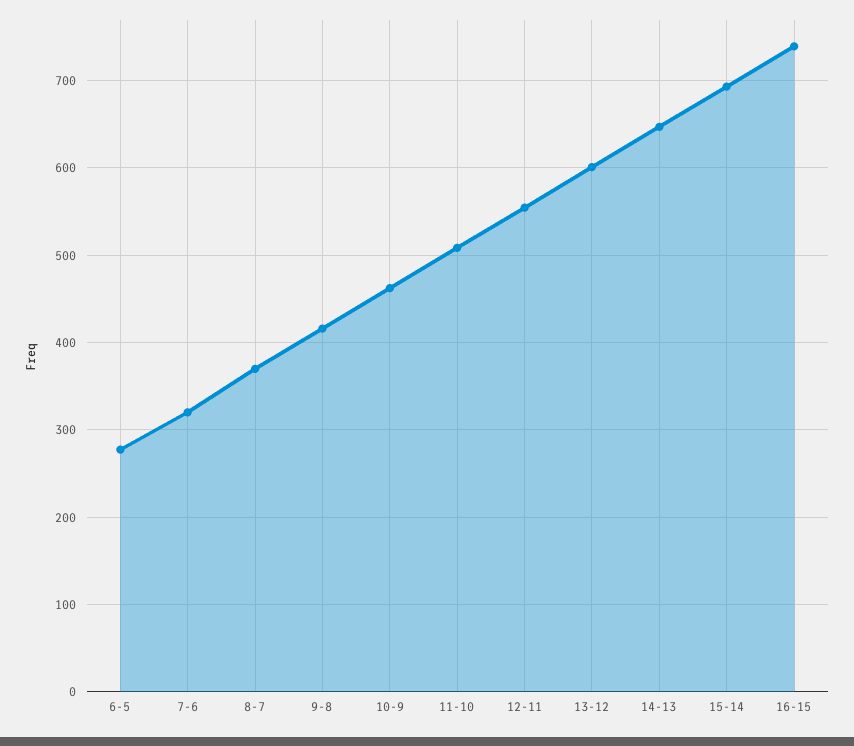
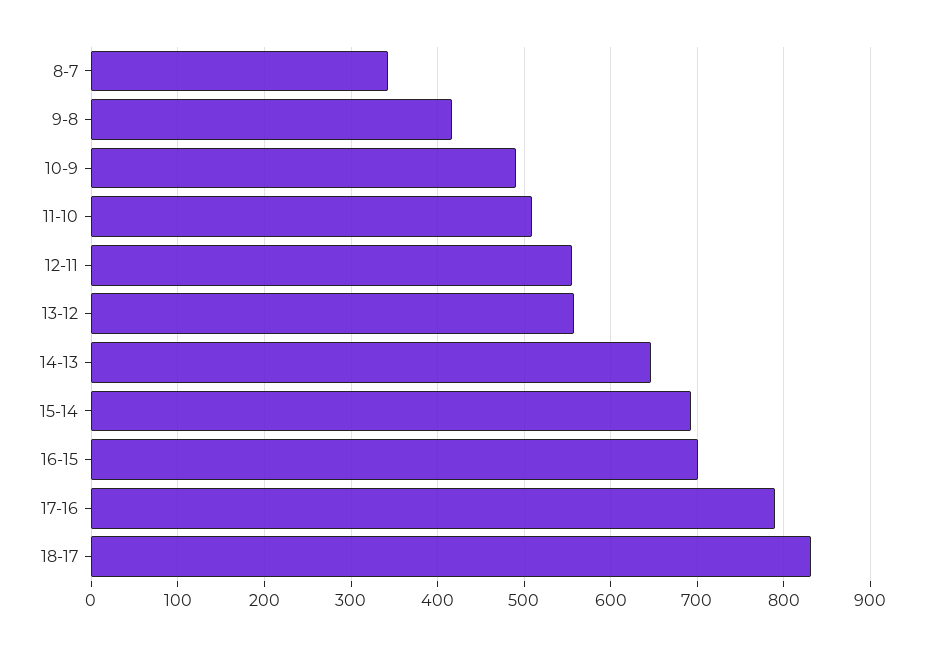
6-5: 280 -> none
7-6: 320 -> none
8-7: 370 -> 340
10-9: 460 -> 490
13-12: 600 -> 560
16-15: 740 -> 700
17-16: none -> 790
18-17: none -> 830

